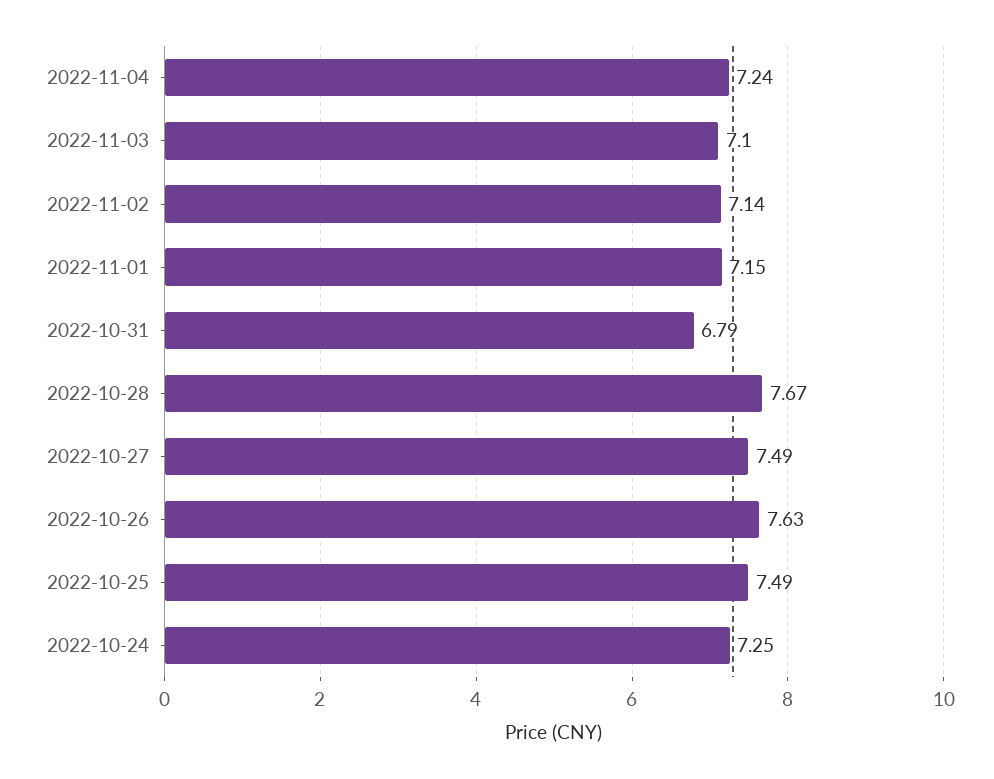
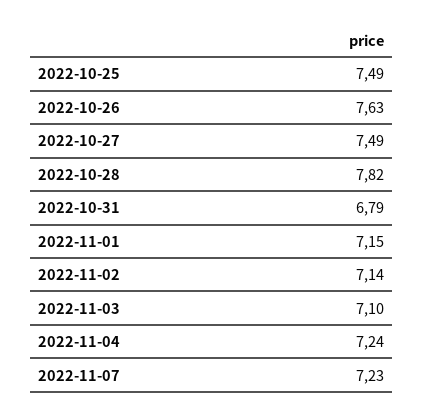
2022-10-28: 7.67 -> 7.82
2022-10-24: 7.25 -> none
2022-11-07: none -> 7.23

